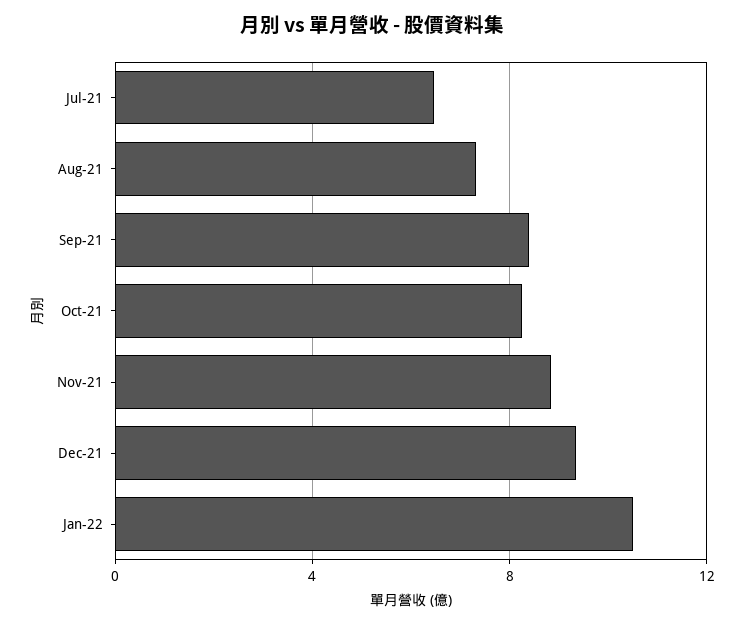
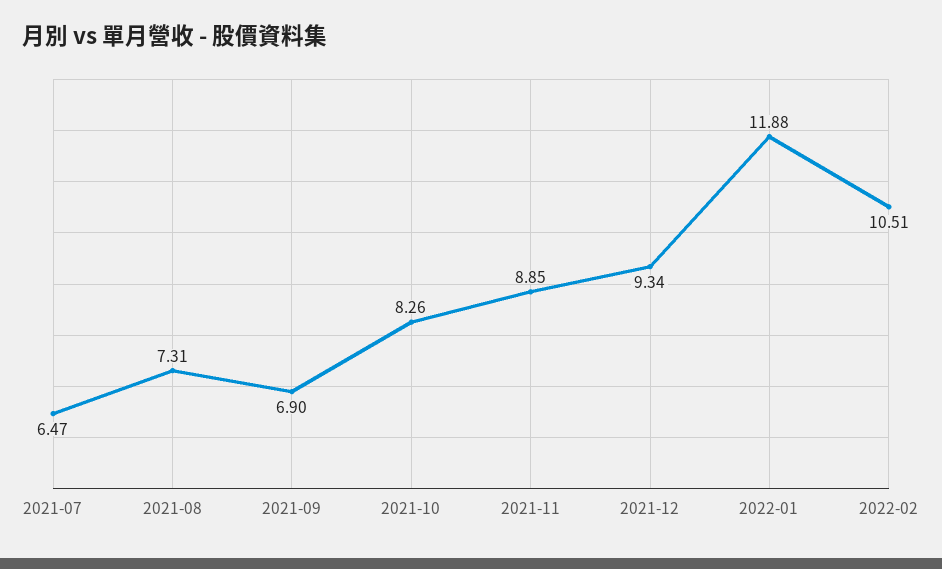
Sep-21: 8.5 -> 6.9
Jan-22: 10.5 -> 11.88
2022-02: none -> 10.51

